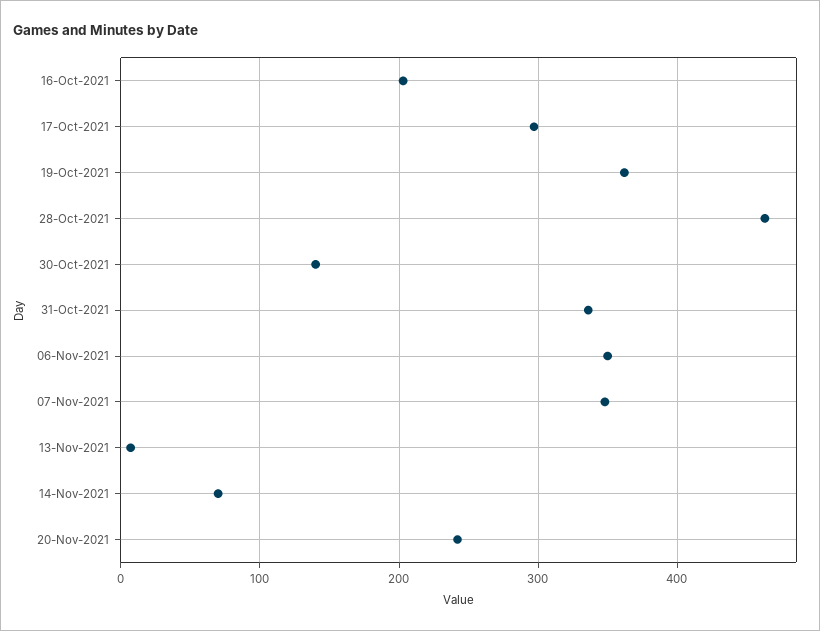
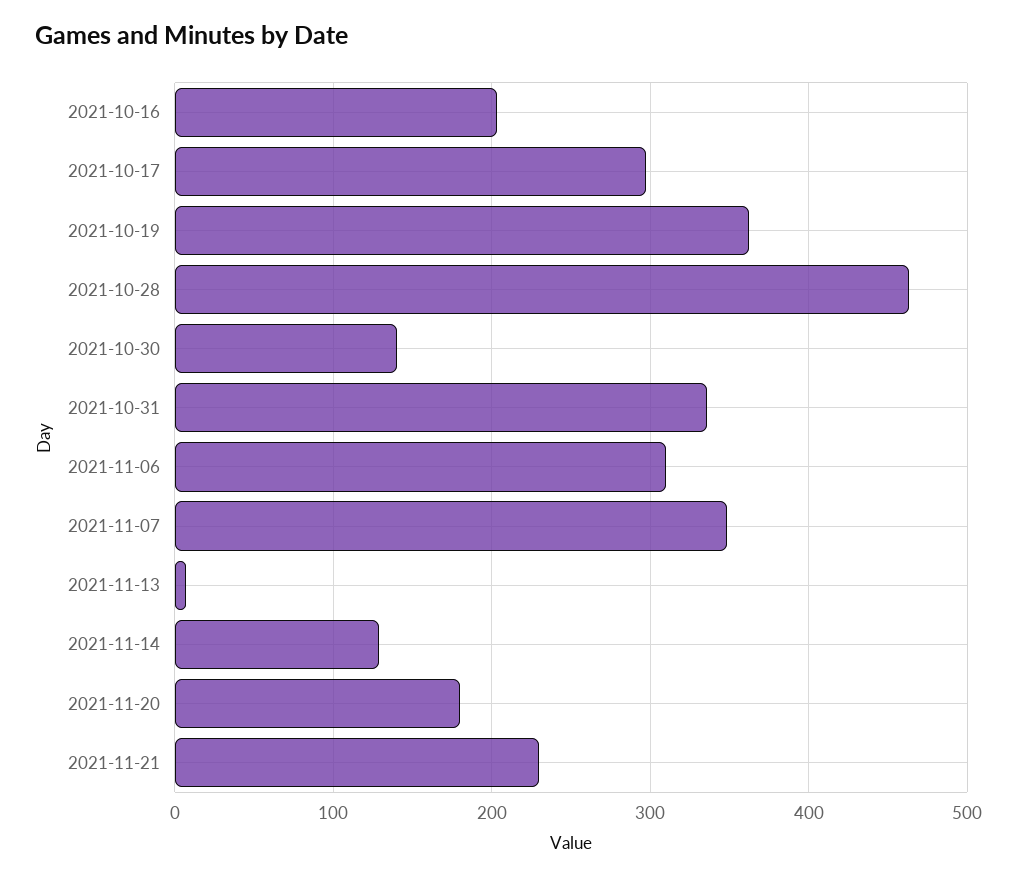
06-Nov-2021: 350 -> 310
14-Nov-2021: 70 -> 130
20-Nov-2021: 240 -> 180
2021-11-21: none -> 230

